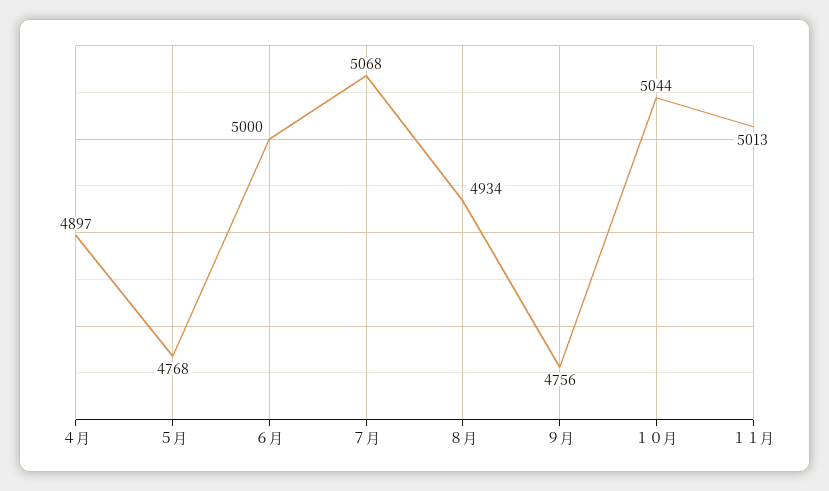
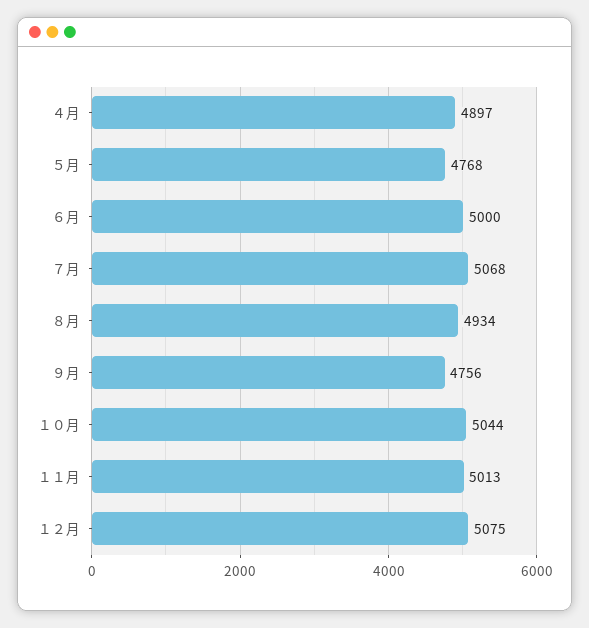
１２月: none -> 5075

